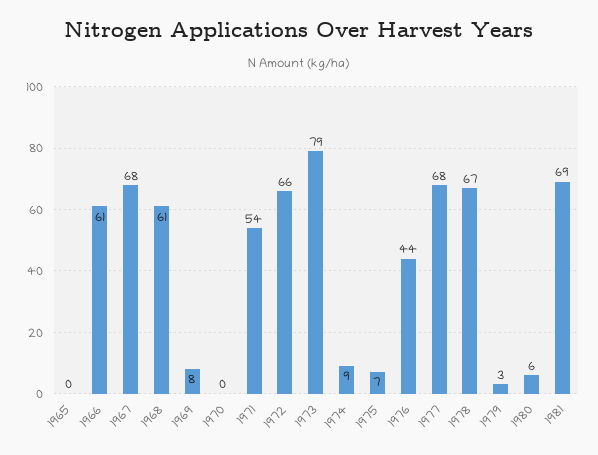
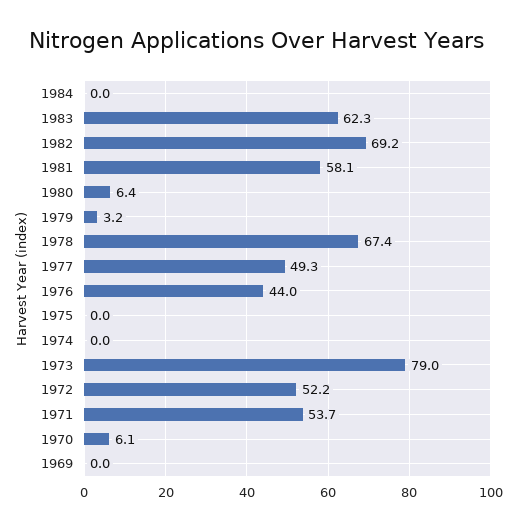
1965: 0 -> none
1966: 61 -> none
1967: 68 -> none
1968: 61 -> none
1969: 8 -> 0
1970: 0 -> 6.1
1972: 66 -> 52.2
1974: 9 -> 0
1975: 7 -> 0
1977: 68 -> 49.3
1981: 69 -> 58.1
1984: none -> 0
1983: none -> 62.3
1982: none -> 69.2

